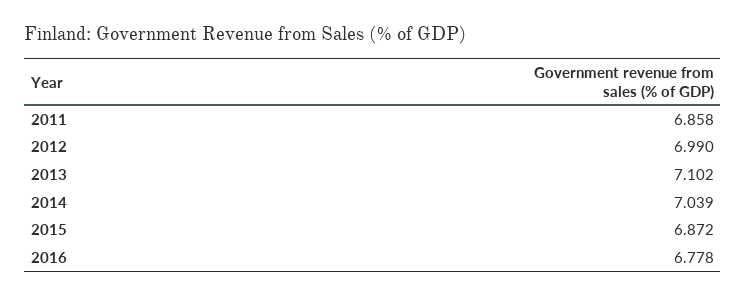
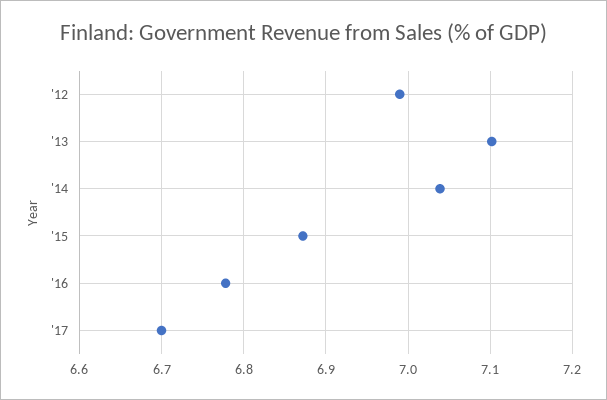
2011: 6.858 -> none
'17: none -> 6.7

